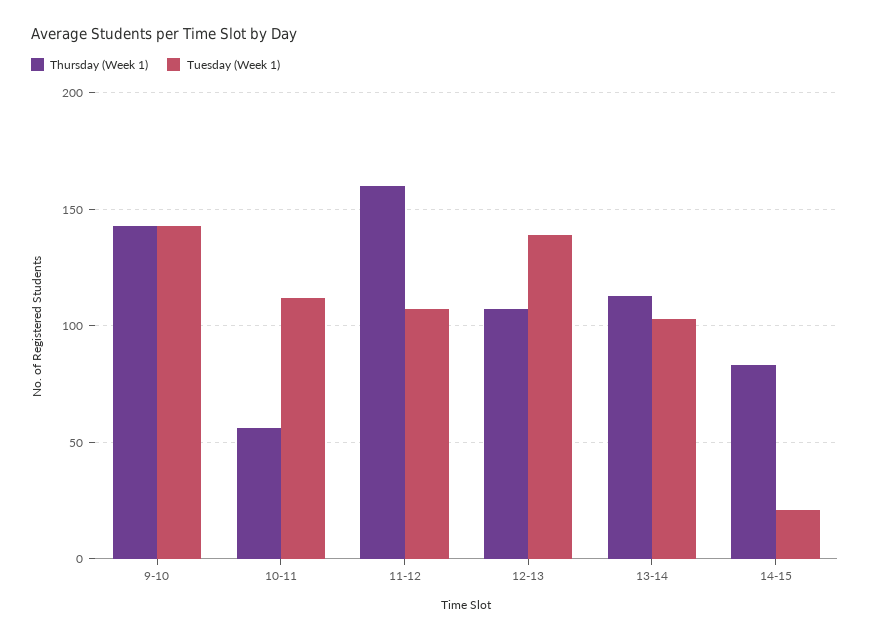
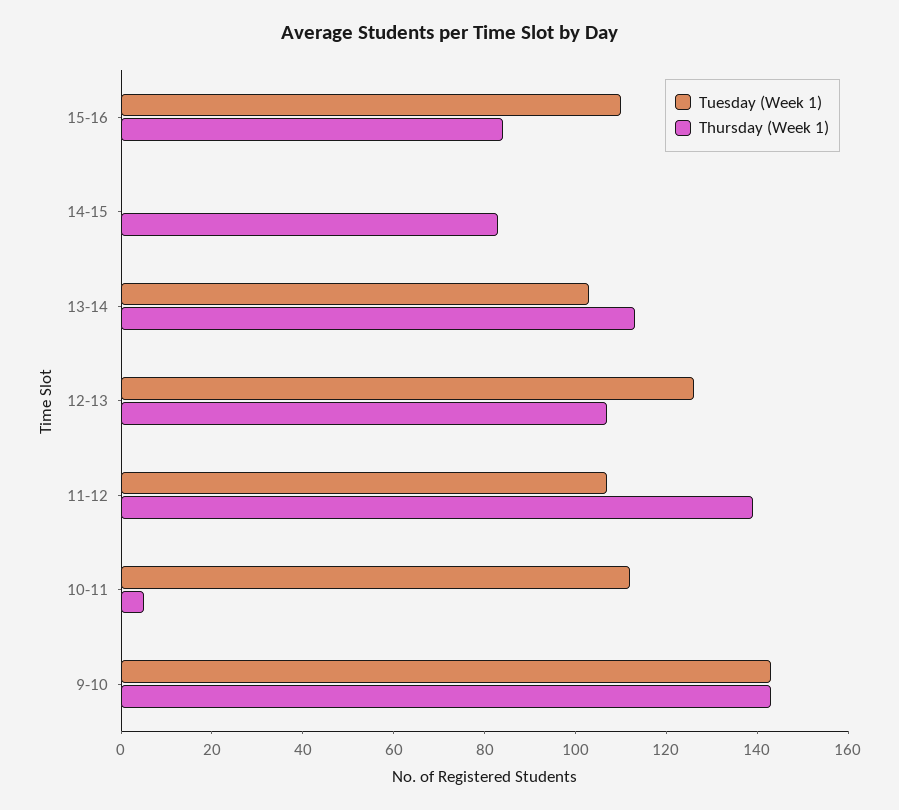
Thursday (Week 1), 10-11: 55 -> 5
Thursday (Week 1), 11-12: 160 -> 140
Tuesday (Week 1), 12-13: 140 -> 125
Tuesday (Week 1), 14-15: 20 -> 0
Tuesday (Week 1), 15-16: none -> 110
Thursday (Week 1), 15-16: none -> 85

